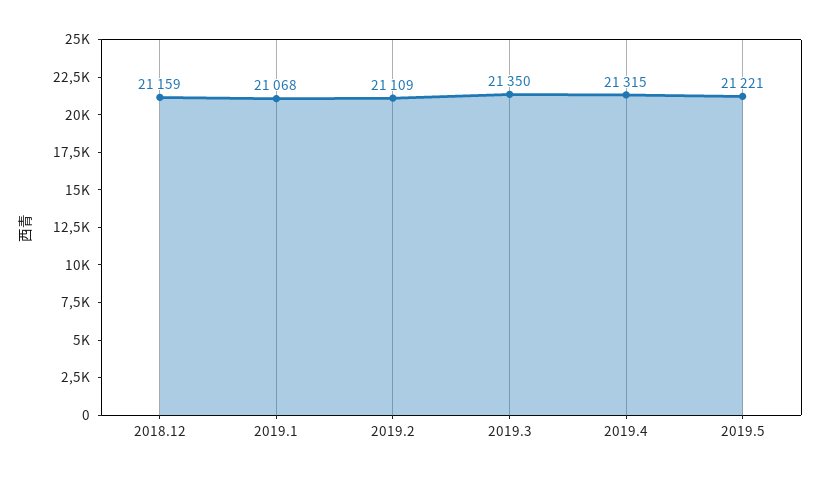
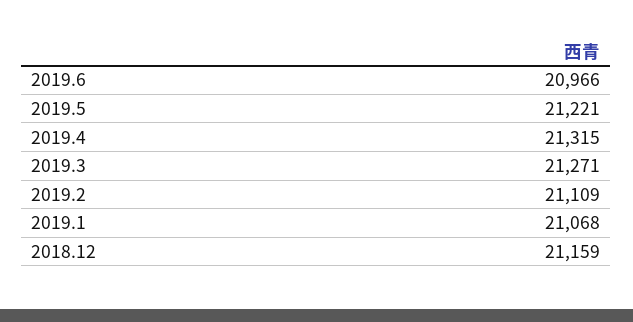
2019.3: 21350 -> 21271
2019.6: none -> 20966

